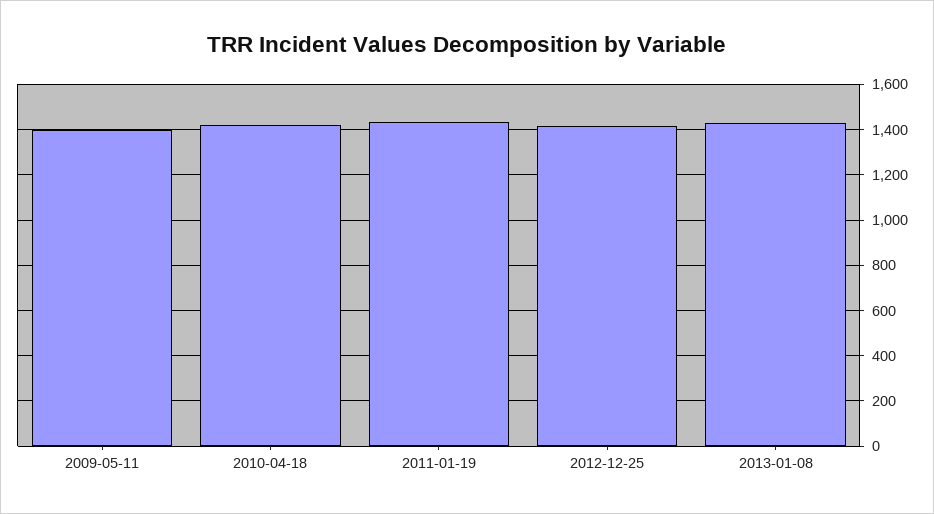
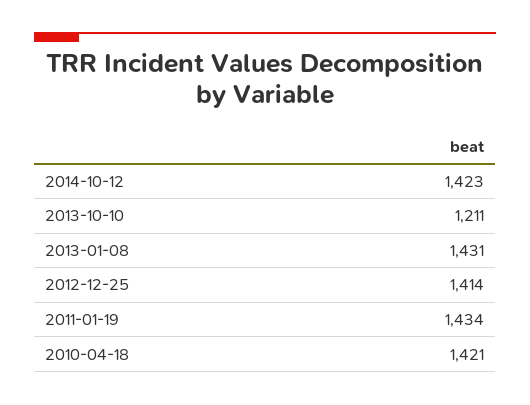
2009-05-11: 1400 -> none
2014-10-12: none -> 1423
2013-10-10: none -> 1211

